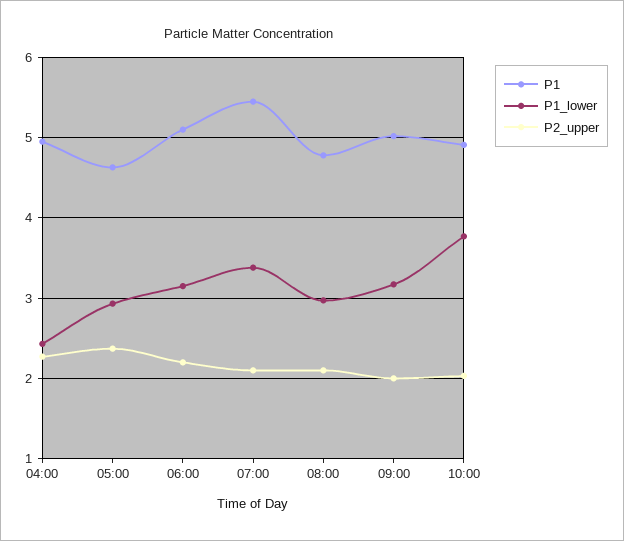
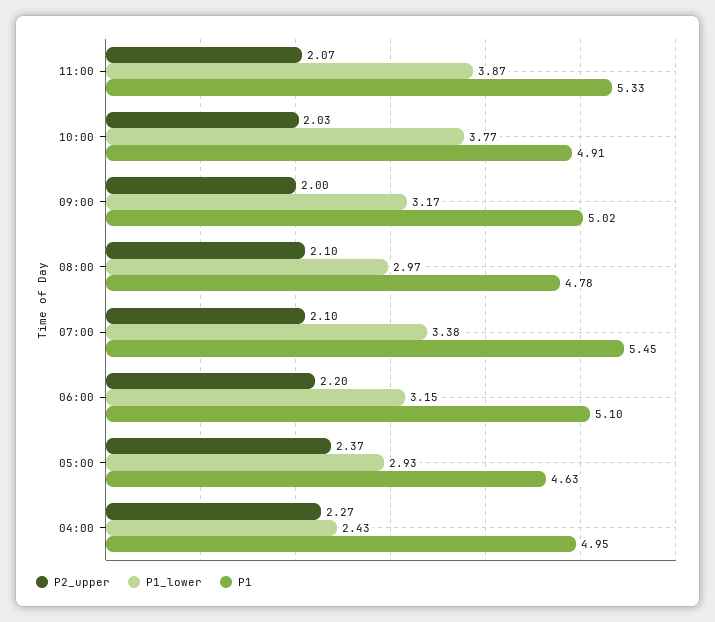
P2_upper, 11:00: none -> 2.07
P1_lower, 11:00: none -> 3.87
P1, 11:00: none -> 5.33

